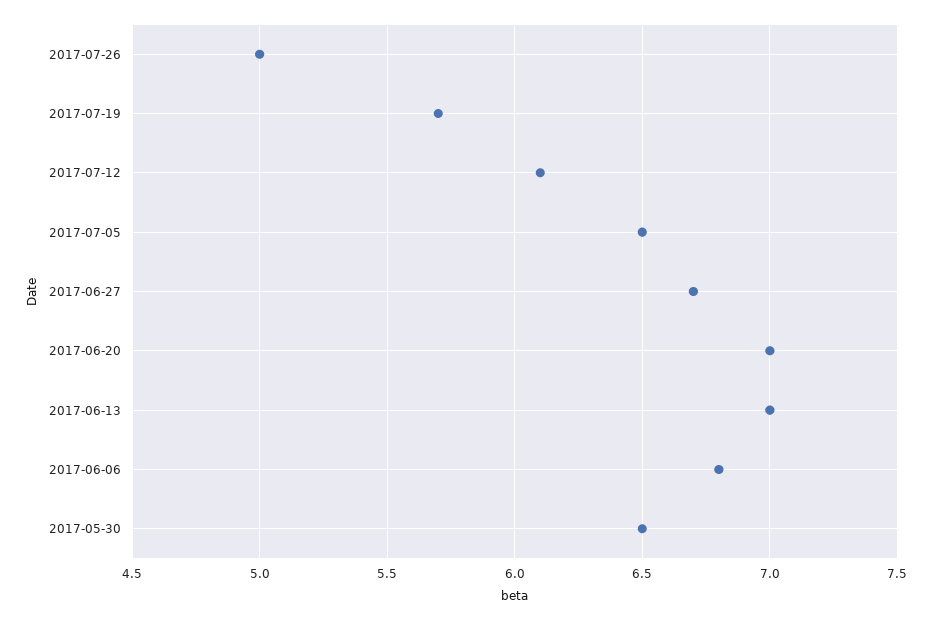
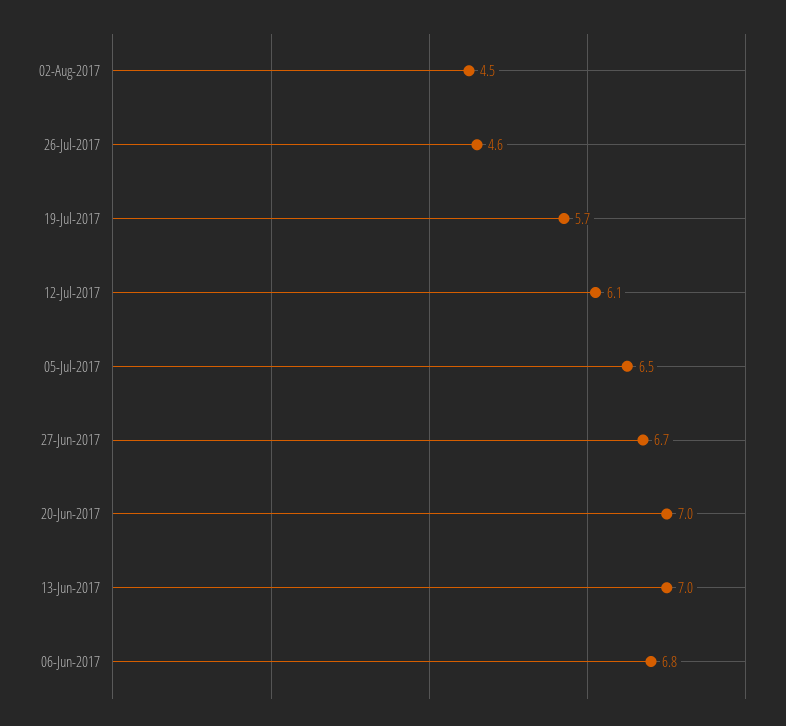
2017-07-26: 5 -> 4.6
2017-05-30: 6.5 -> none
02-Aug-2017: none -> 4.5

